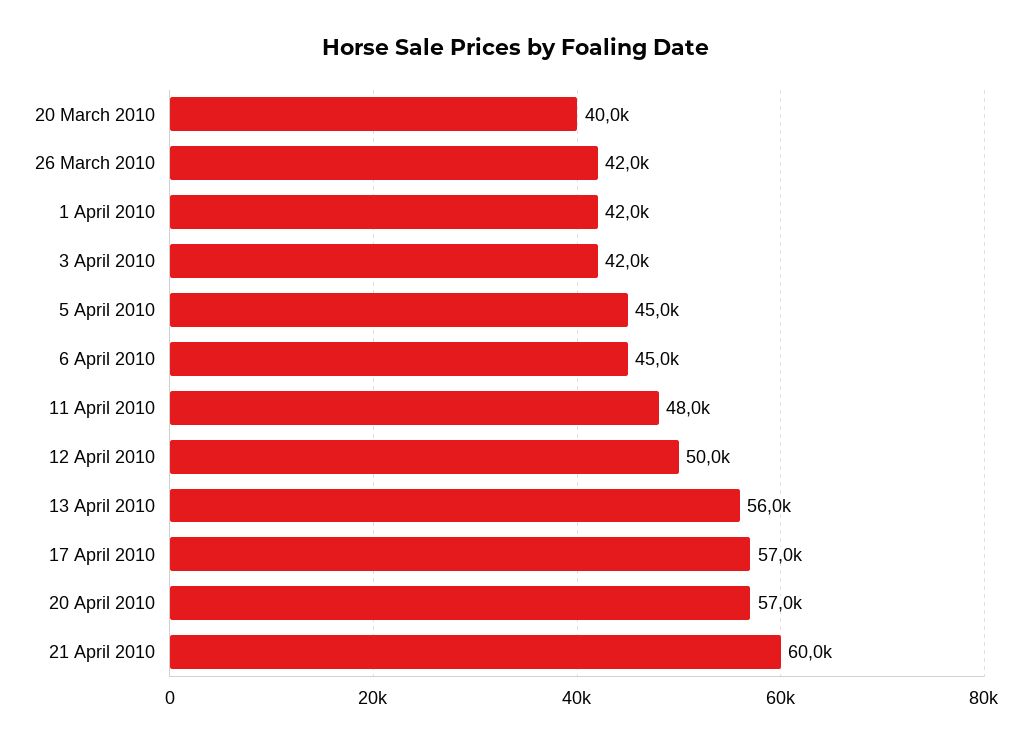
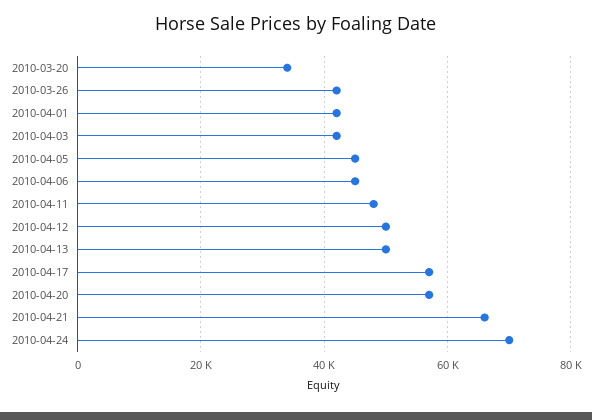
20 March 2010: 40000 -> 34000
13 April 2010: 56000 -> 50000
21 April 2010: 60000 -> 66000
2010-04-24: none -> 70000

